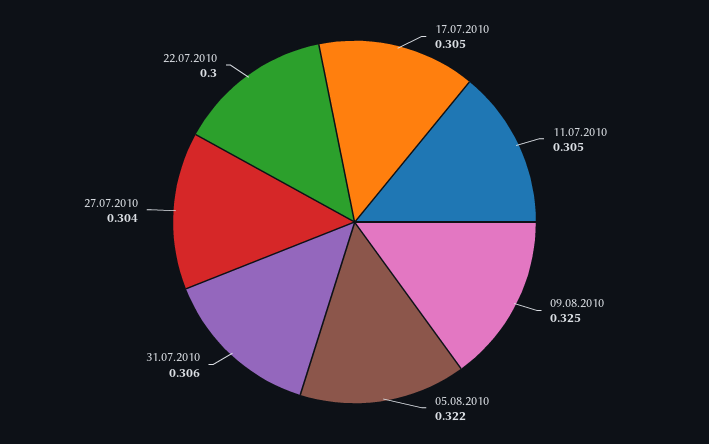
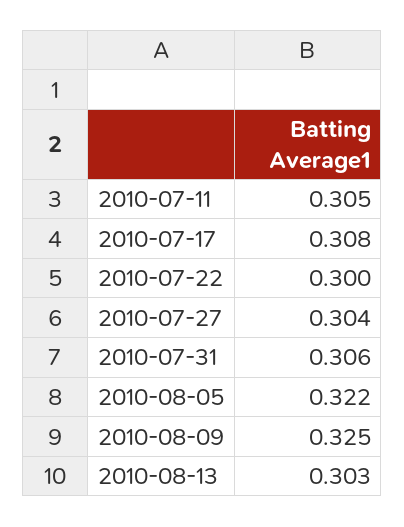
17.07.2010: 0.305 -> 0.308
2010-08-13: none -> 0.303

